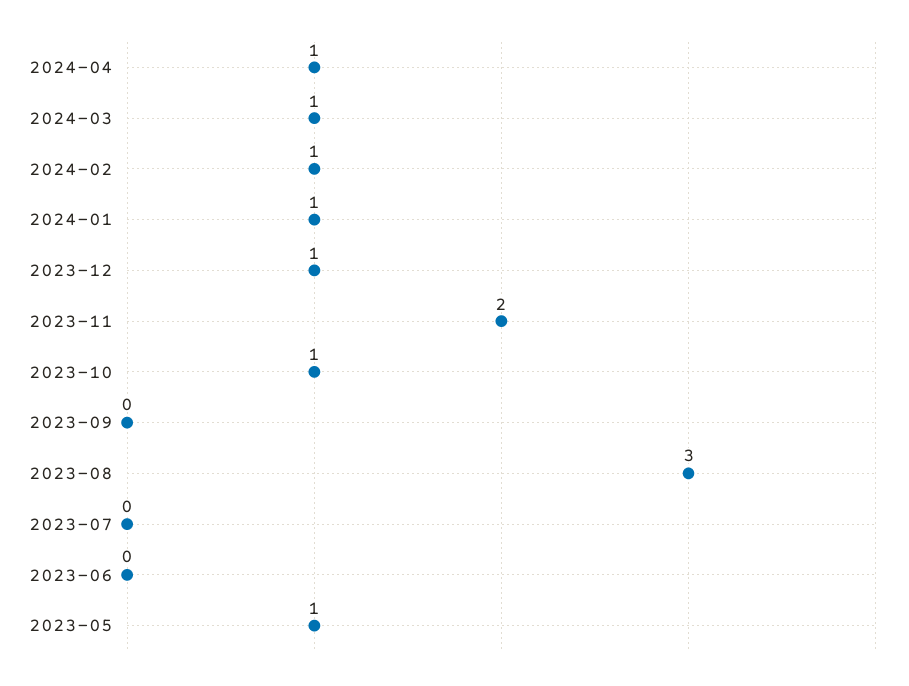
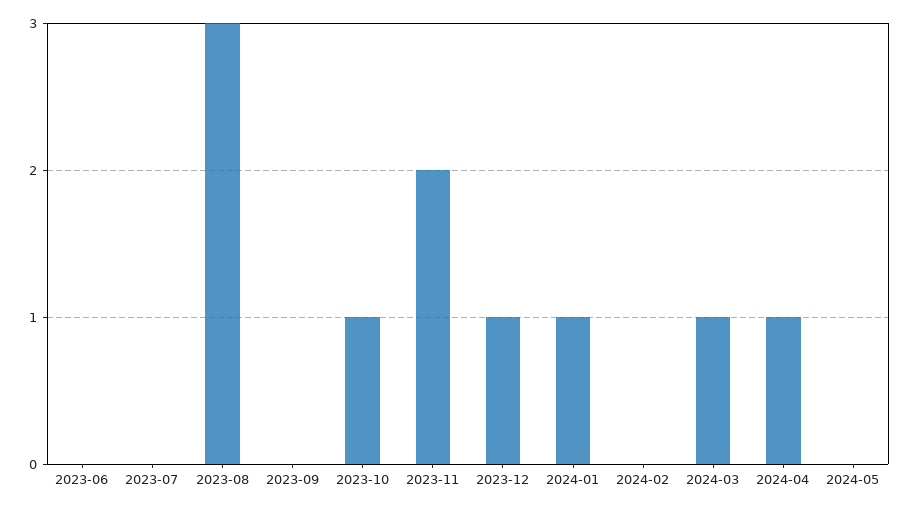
2024-02: 1 -> 0
2023-05: 1 -> none
2024-05: none -> 0

